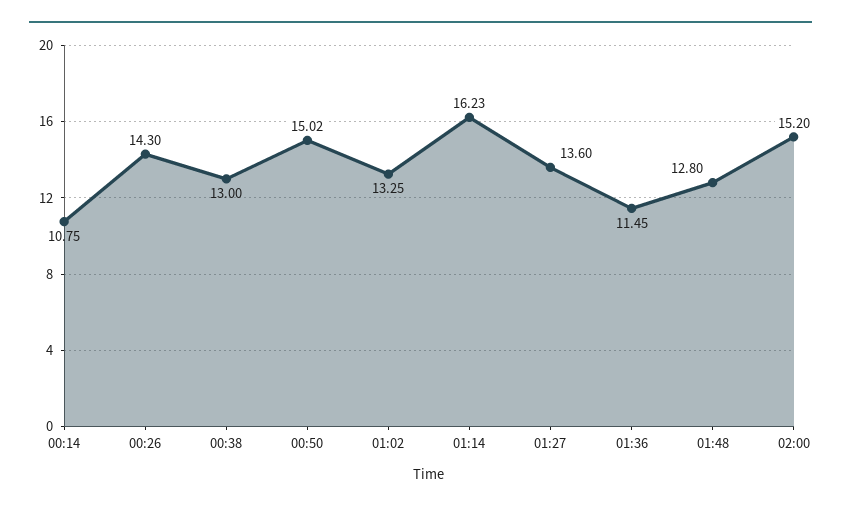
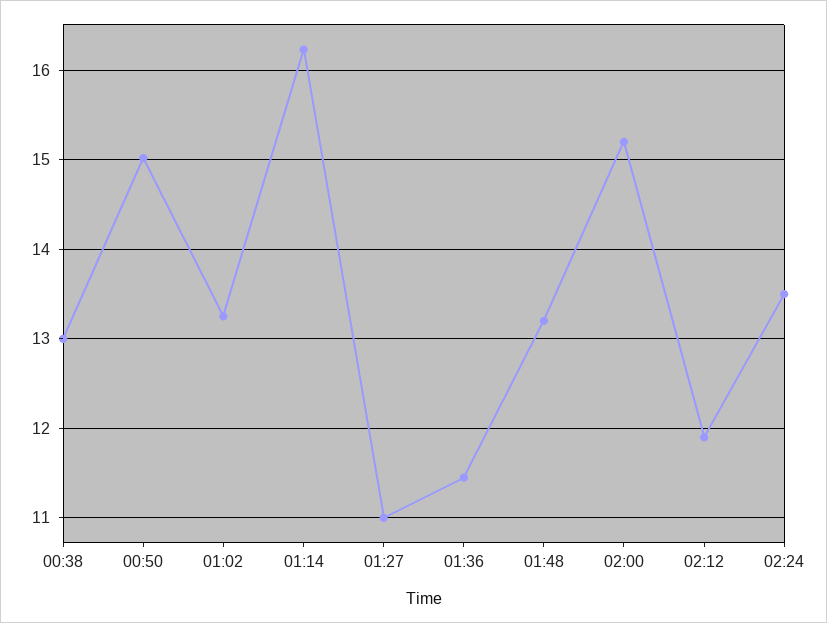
00:14: 10.75 -> none
00:26: 14.3 -> none
01:27: 13.6 -> 11
01:48: 12.8 -> 13.2
02:12: none -> 11.9
02:24: none -> 13.5

